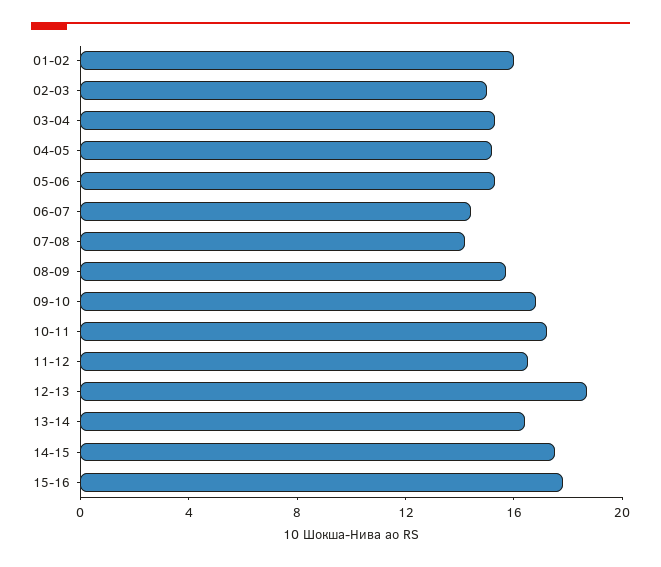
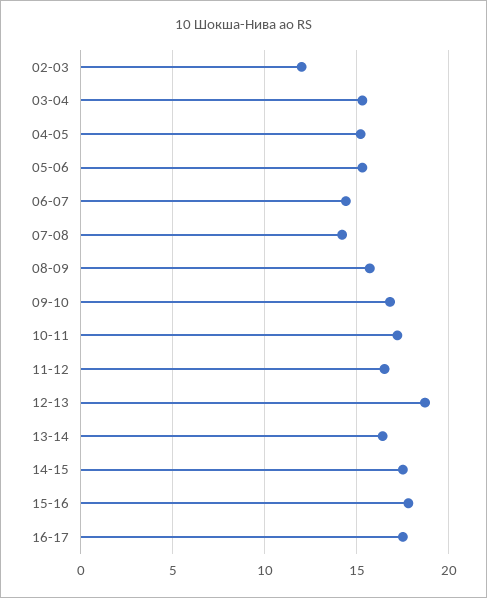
01-02: 16 -> none
02-03: 15 -> 12
16-17: none -> 17.5

